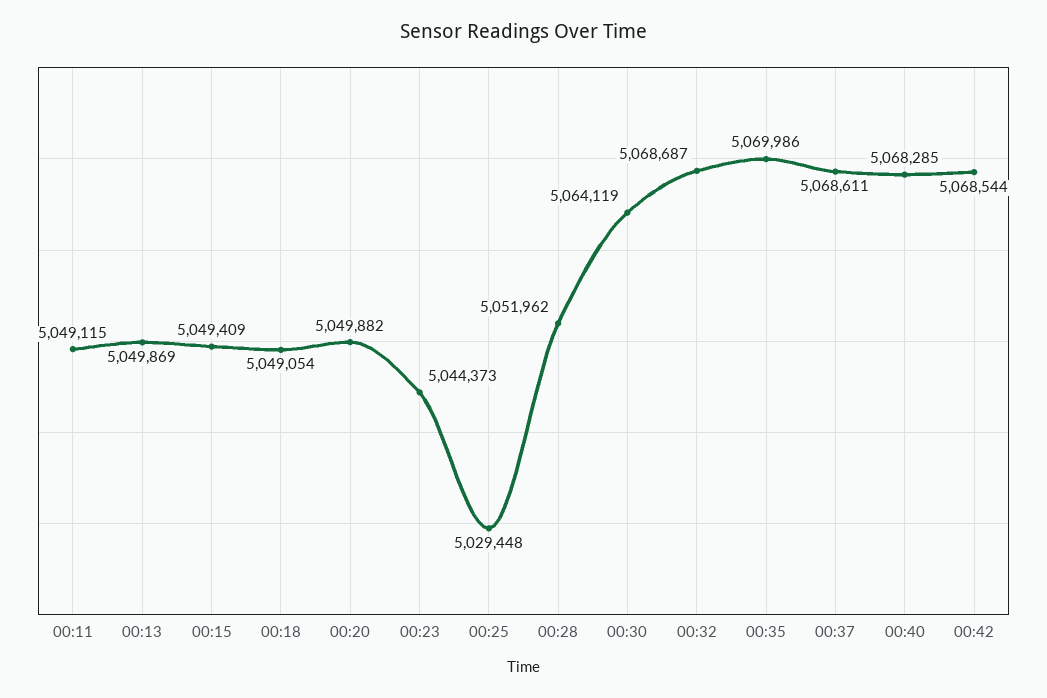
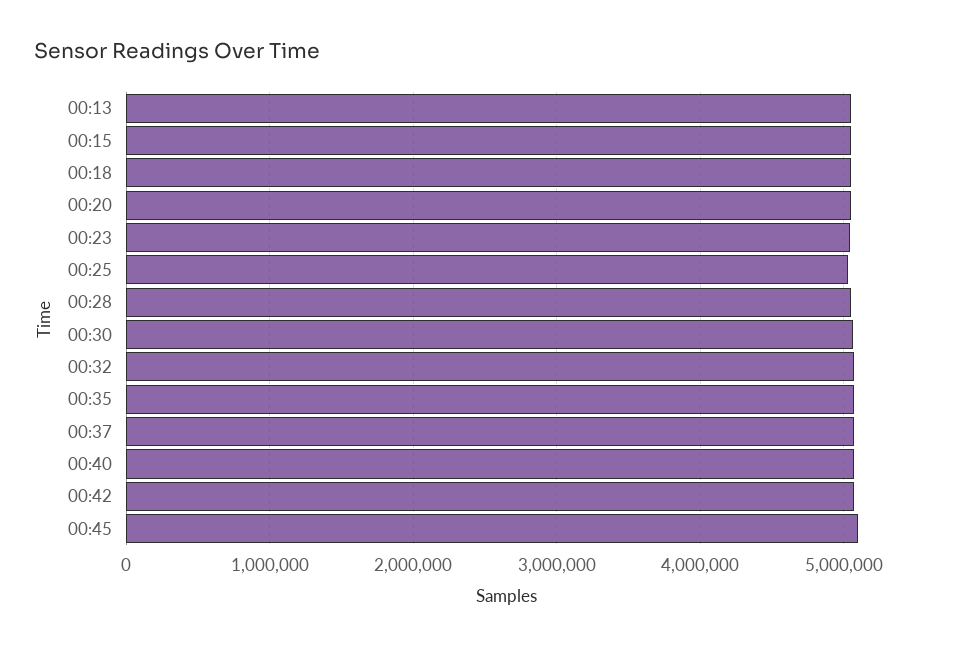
00:11: 5049115 -> none
00:45: none -> 5100000

